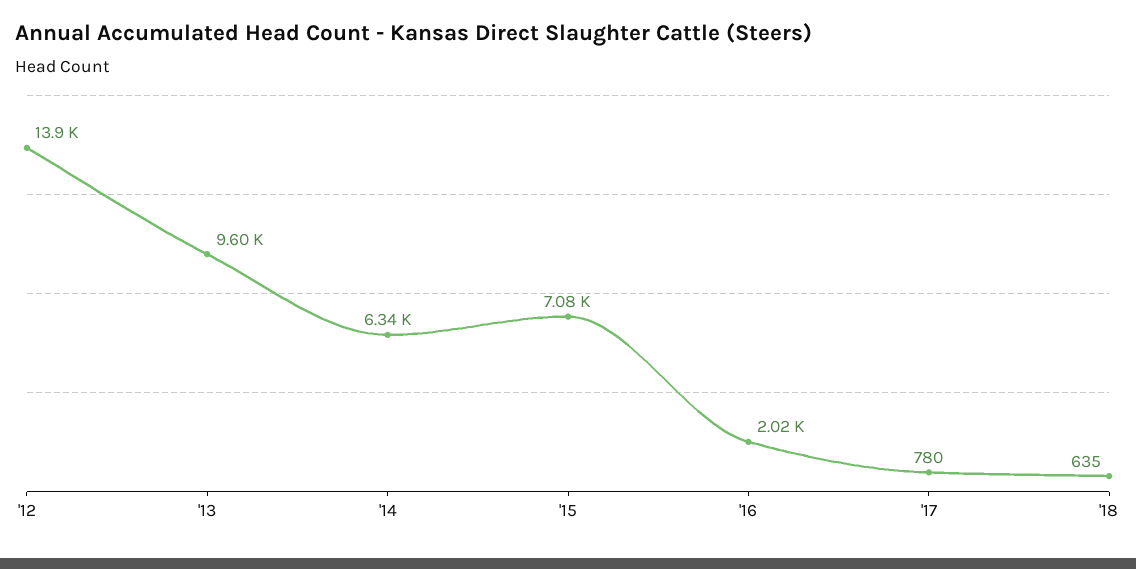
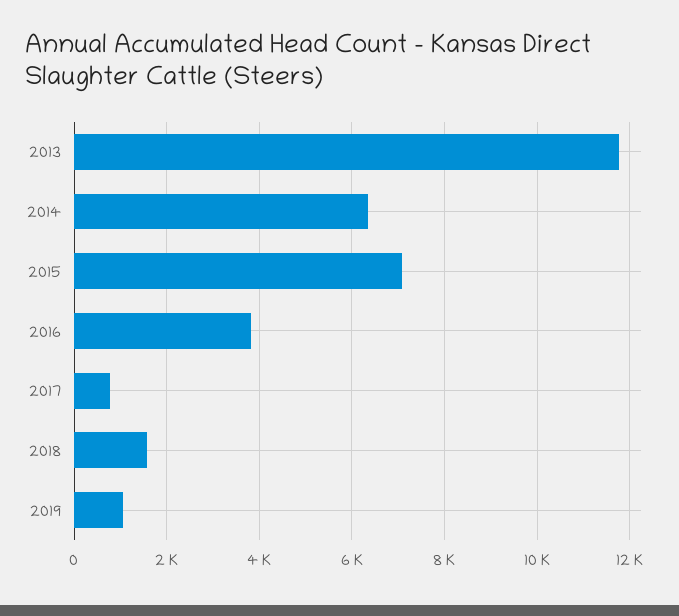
'12: 13900 -> none
'13: 9600 -> 11800
'16: 2020 -> 3800
'18: 635 -> 1600
2019: none -> 1000

